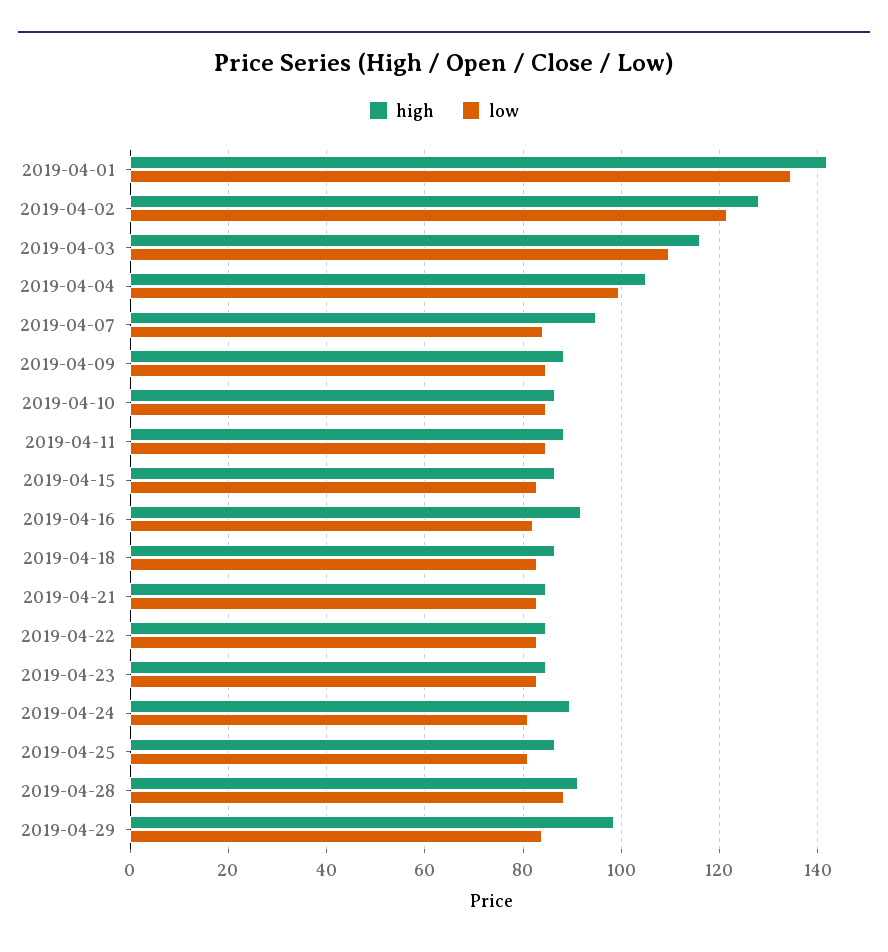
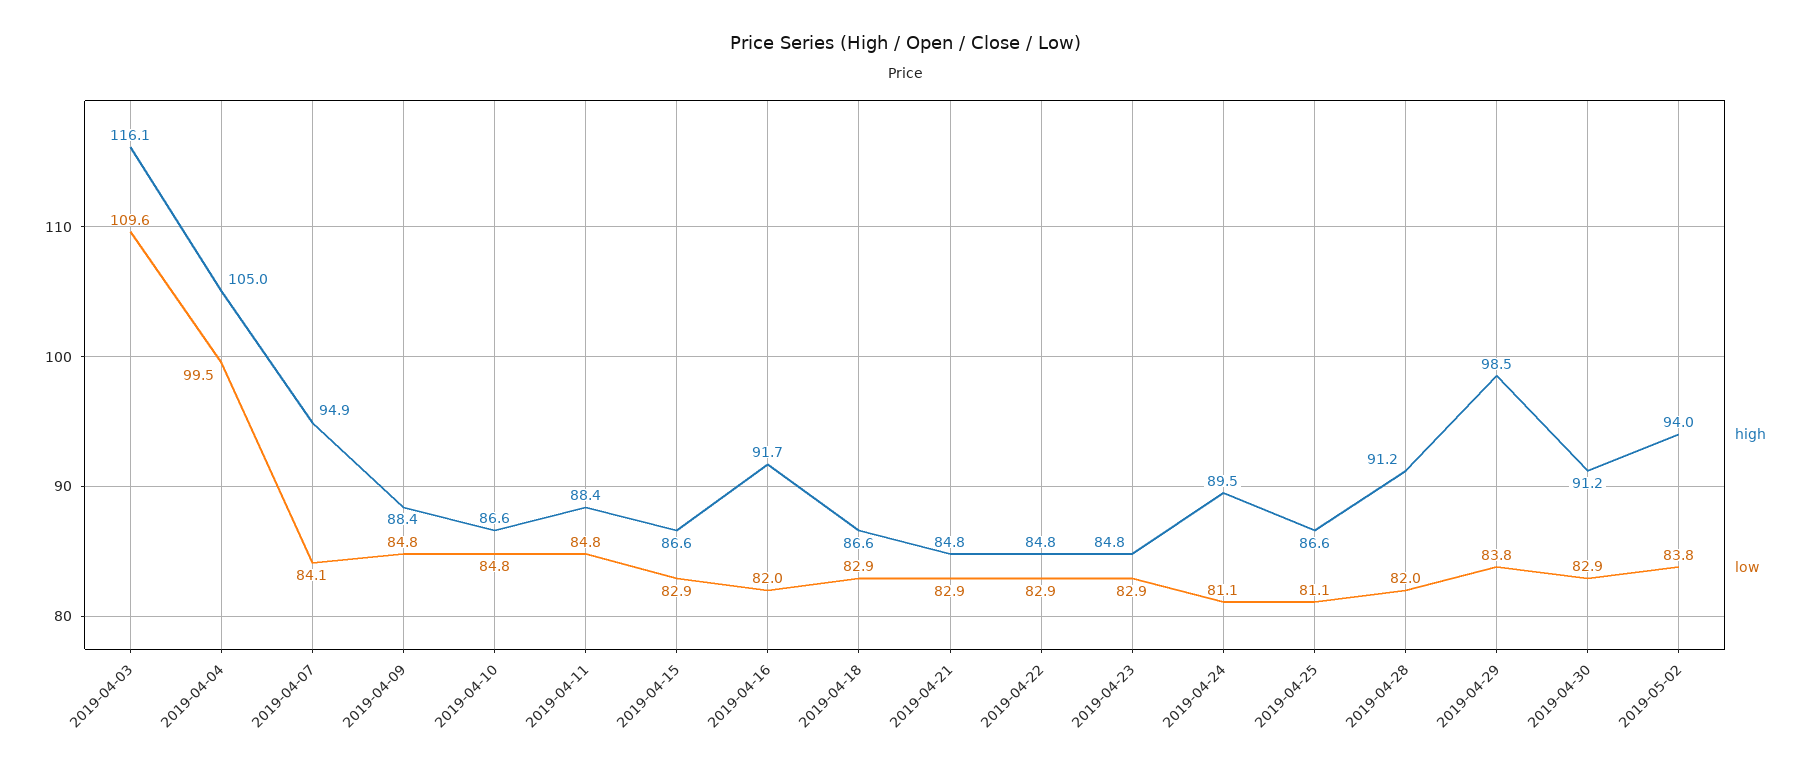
high, 2019-04-01: 142 -> none
low, 2019-04-01: 134 -> none
high, 2019-04-02: 128 -> none
low, 2019-04-02: 122 -> none
low, 2019-04-28: 88 -> 82
high, 2019-04-30: none -> 91.2
low, 2019-04-30: none -> 82.9
high, 2019-05-02: none -> 94
low, 2019-05-02: none -> 83.8

